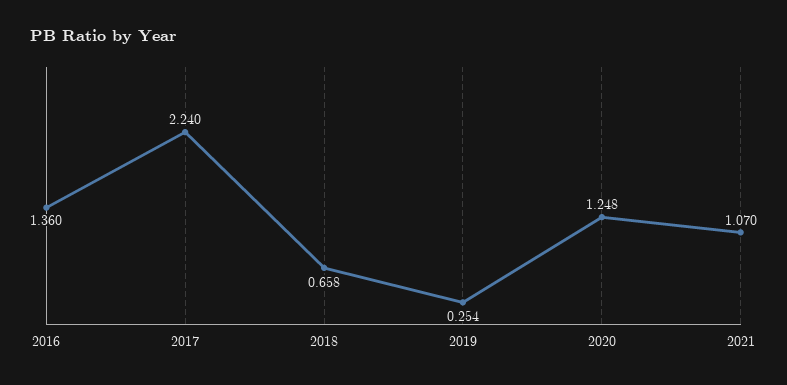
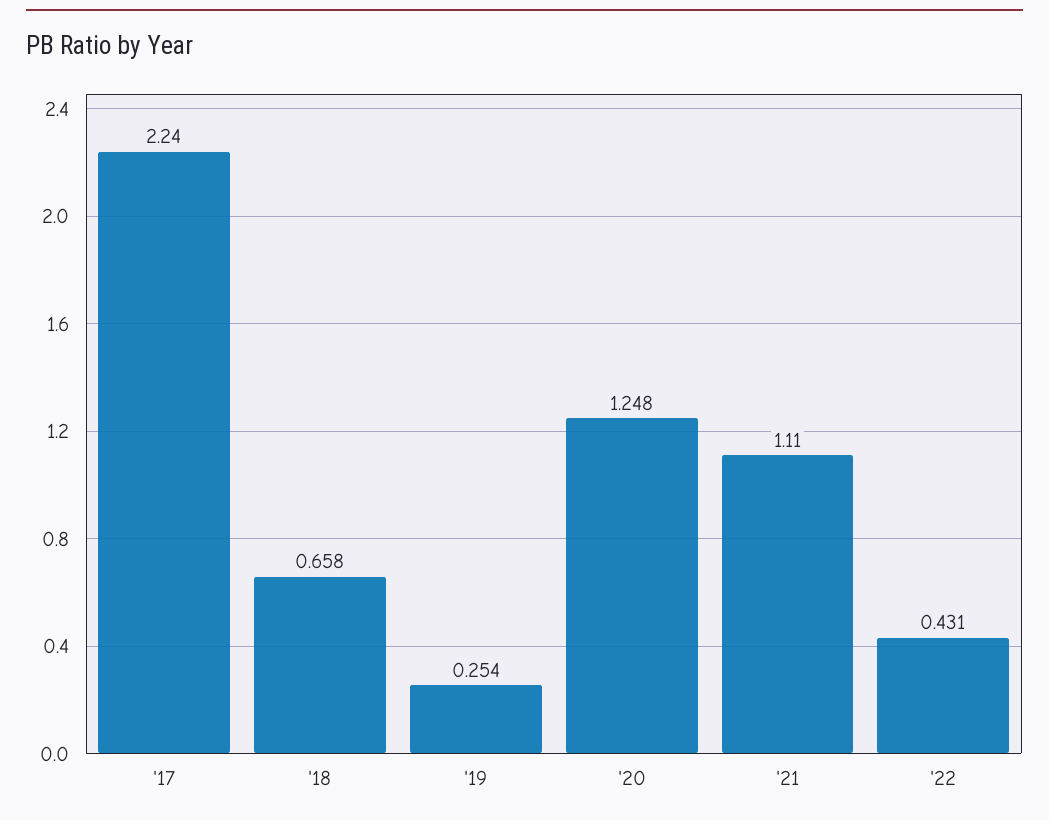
2016: 1.36 -> none
2021: 1.07 -> 1.11
'22: none -> 0.431

